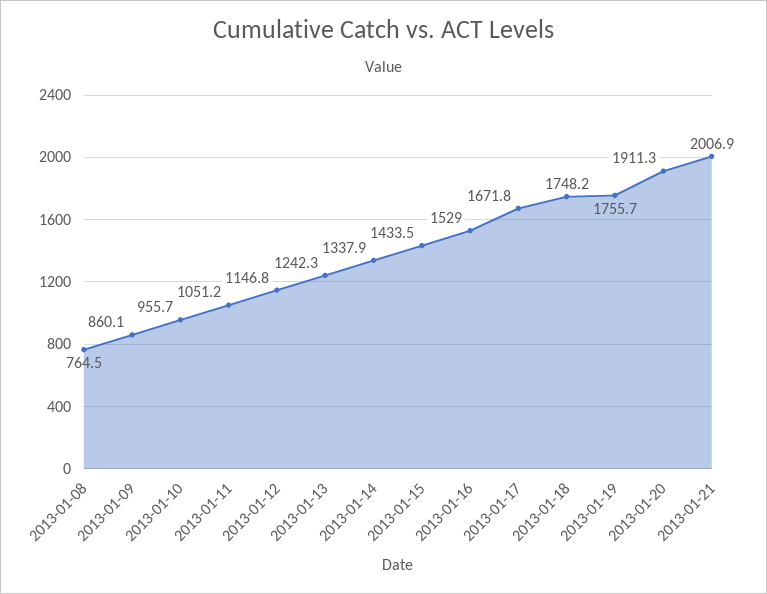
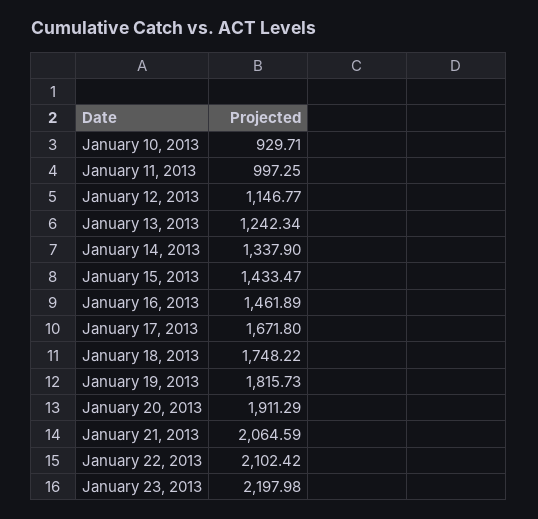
2013-01-08: 764.5 -> none
2013-01-09: 860.1 -> none
2013-01-10: 955.7 -> 929.71
2013-01-11: 1051.2 -> 997.25
2013-01-16: 1529 -> 1461.89
2013-01-19: 1755.7 -> 1815.73
2013-01-21: 2006.9 -> 2064.59
January 22, 2013: none -> 2102.42
January 23, 2013: none -> 2197.98

